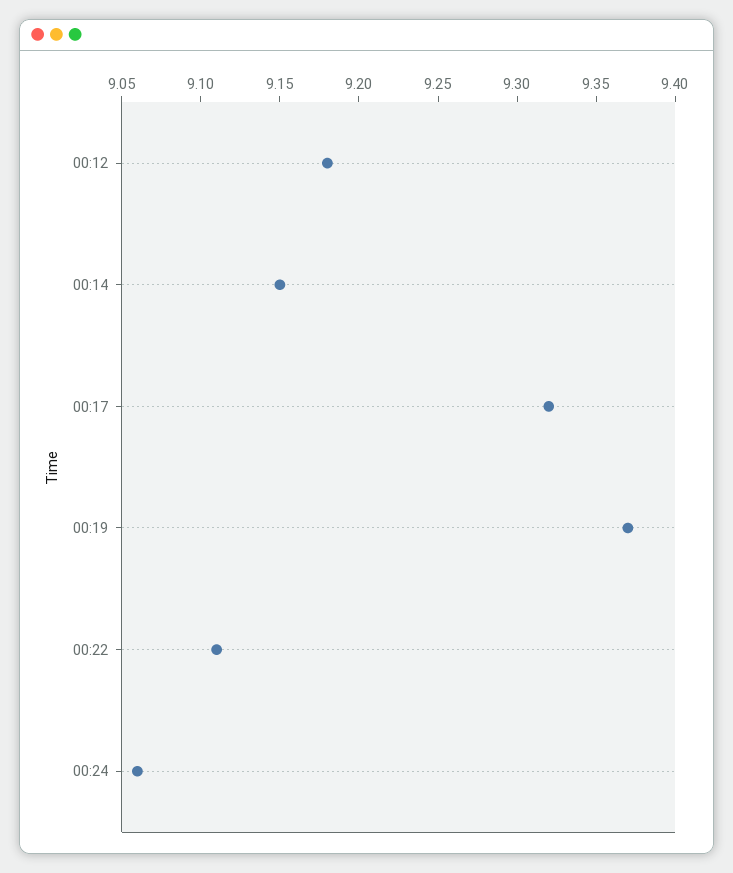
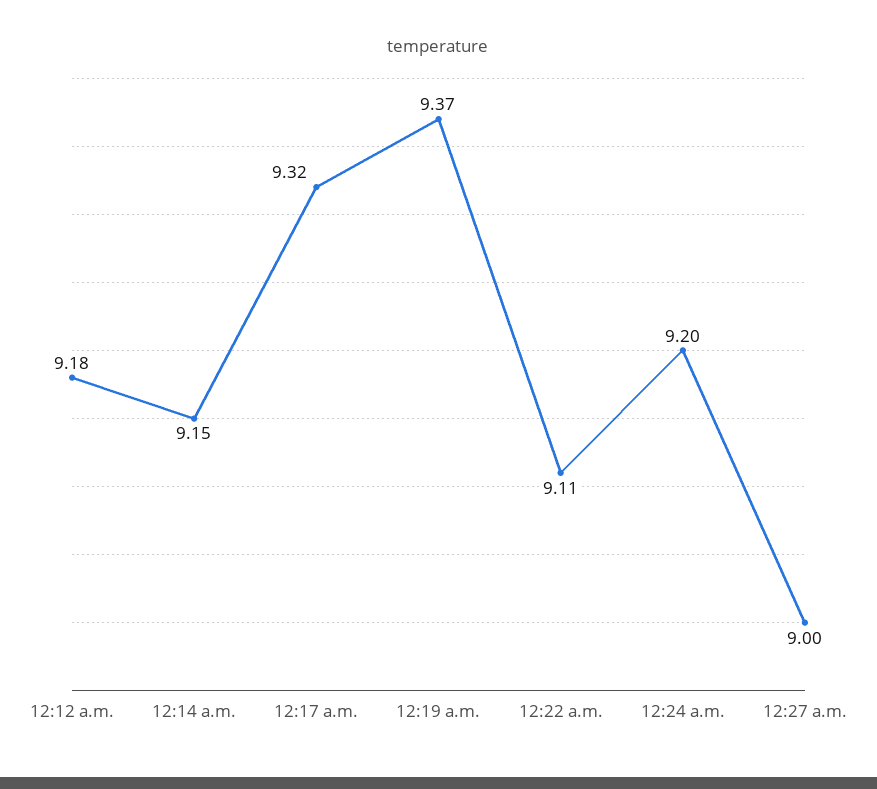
00:24: 9.06 -> 9.2
12:27 a.m.: none -> 9

